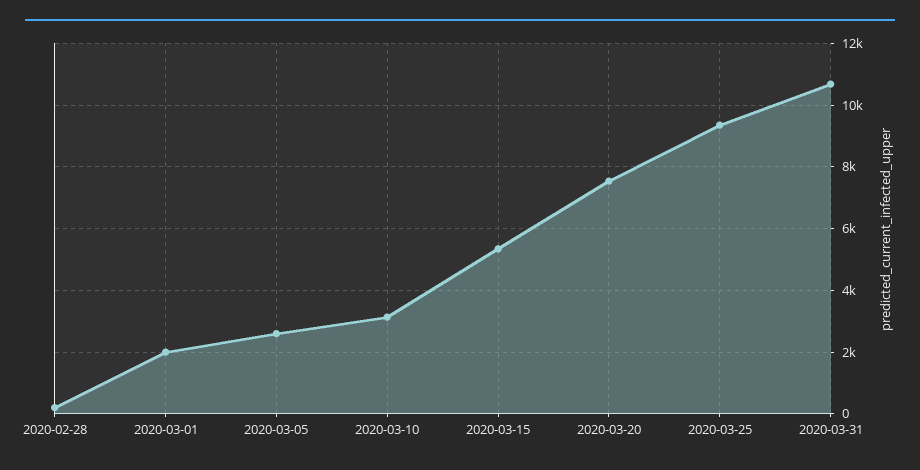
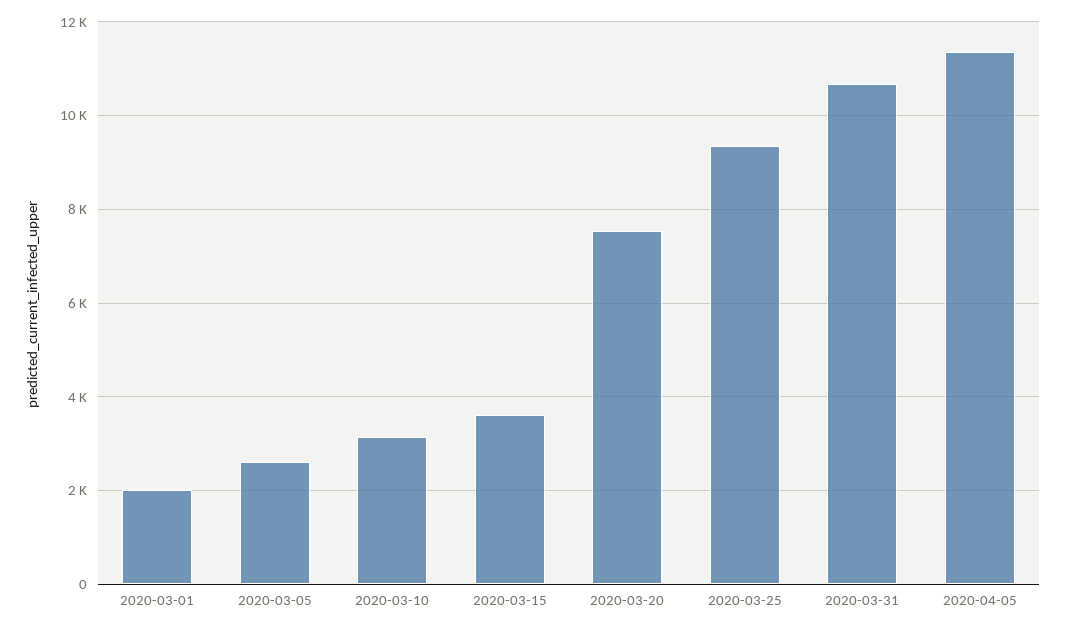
2020-02-28: 200 -> none
2020-03-15: 5400 -> 3600
2020-04-05: none -> 11400

